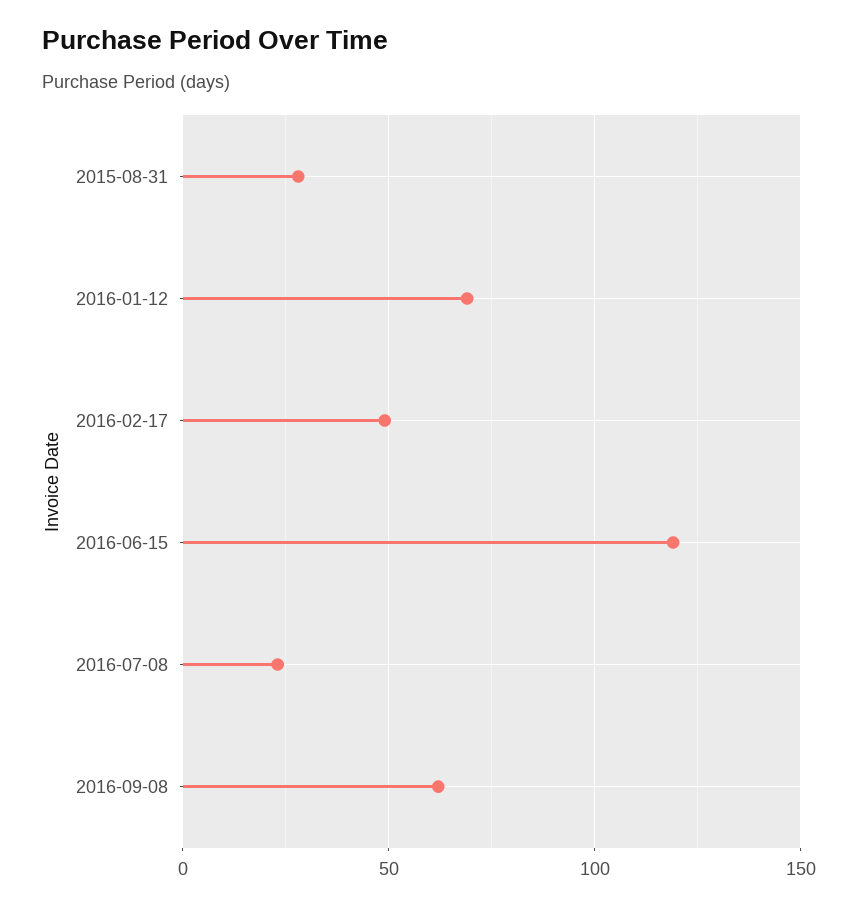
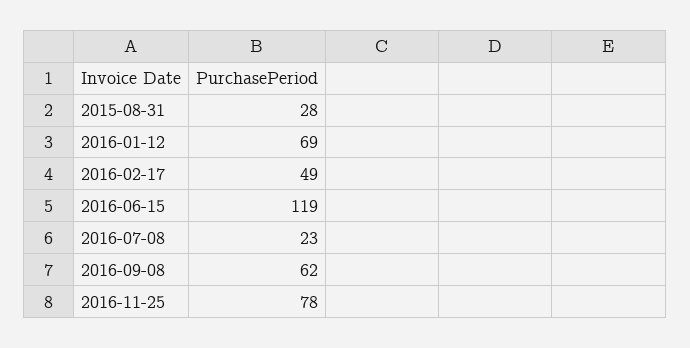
2016-11-25: none -> 78

